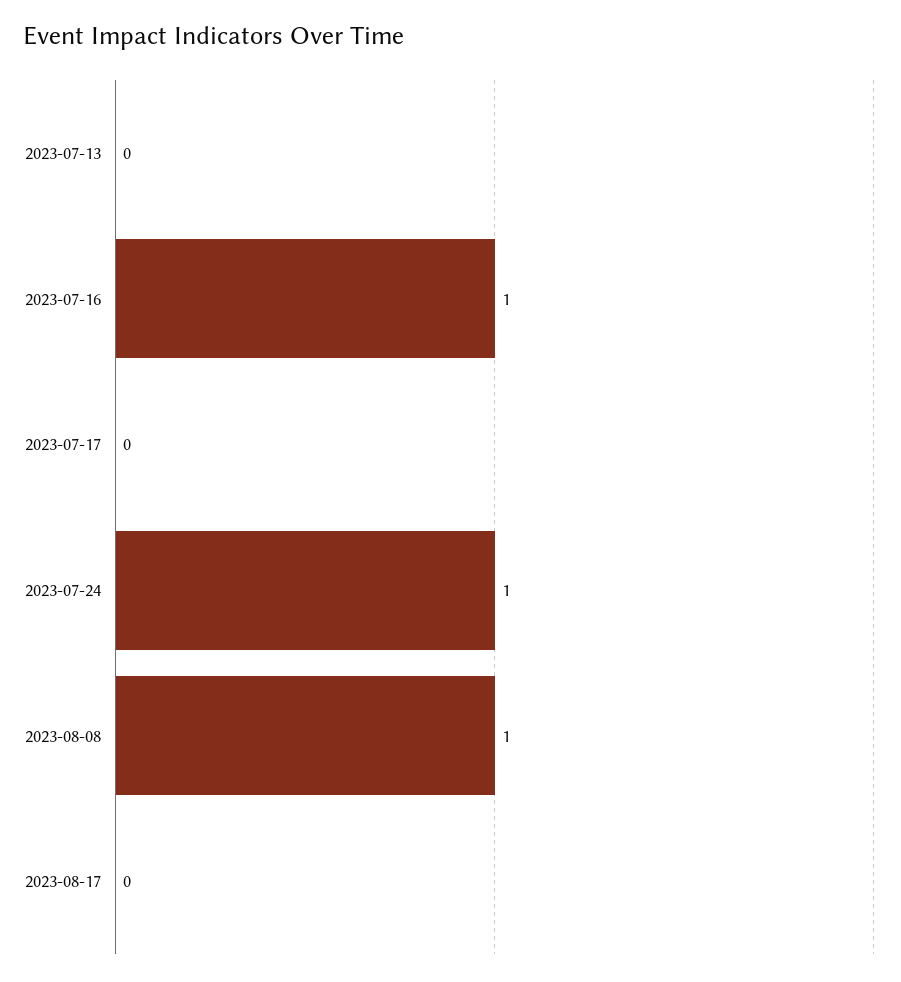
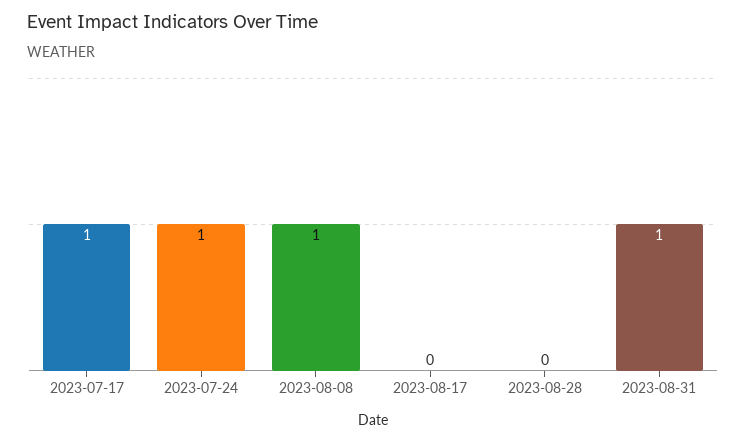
2023-07-13: 0 -> none
2023-07-16: 1 -> none
2023-07-17: 0 -> 1
2023-08-28: none -> 0
2023-08-31: none -> 1

